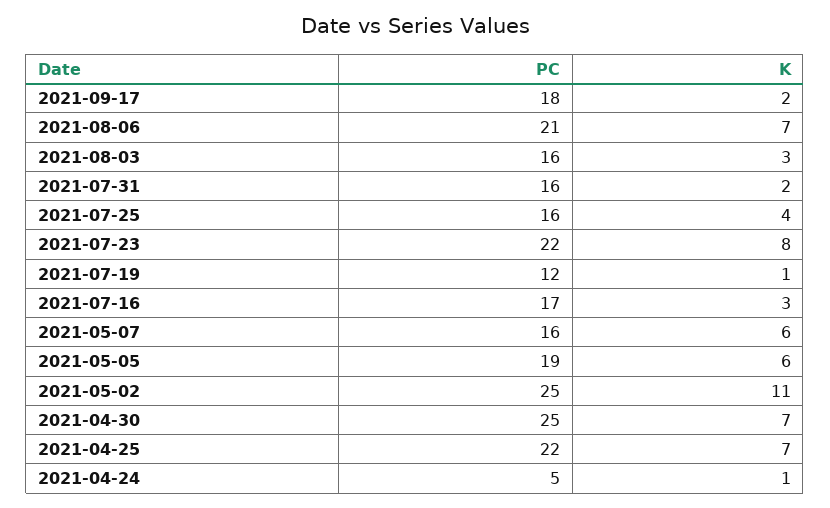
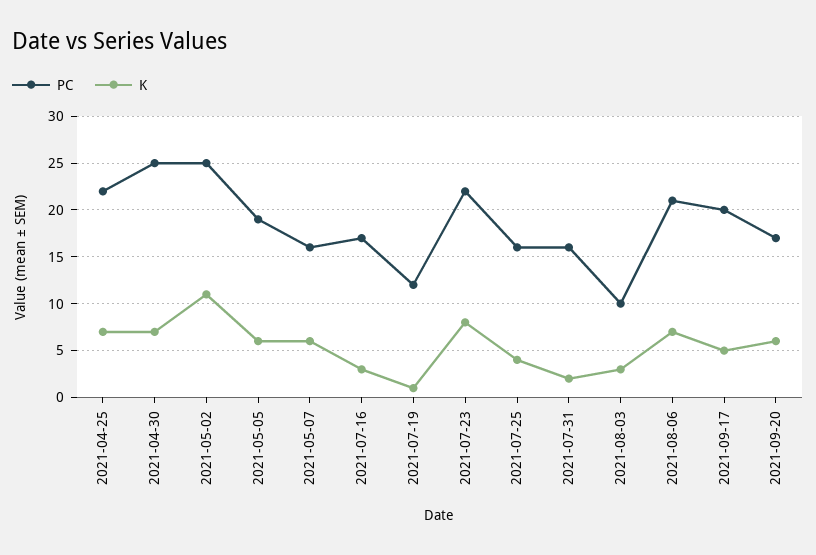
PC, 2021-09-17: 18 -> 20
K, 2021-09-17: 2 -> 5
PC, 2021-08-03: 16 -> 10
PC, 2021-04-24: 5 -> none
K, 2021-04-24: 1 -> none
PC, 2021-09-20: none -> 17
K, 2021-09-20: none -> 6

